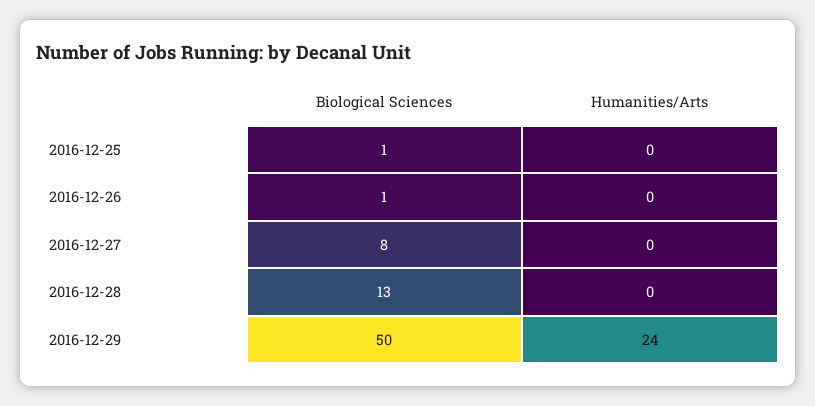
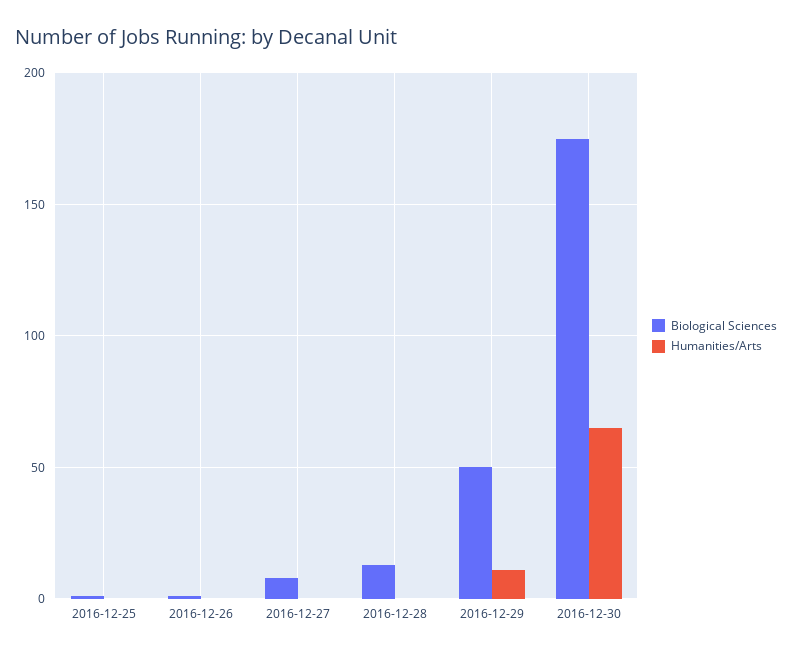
Humanities/Arts, 2016-12-29: 24 -> 10
Biological Sciences, 2016-12-30: none -> 175
Humanities/Arts, 2016-12-30: none -> 65

